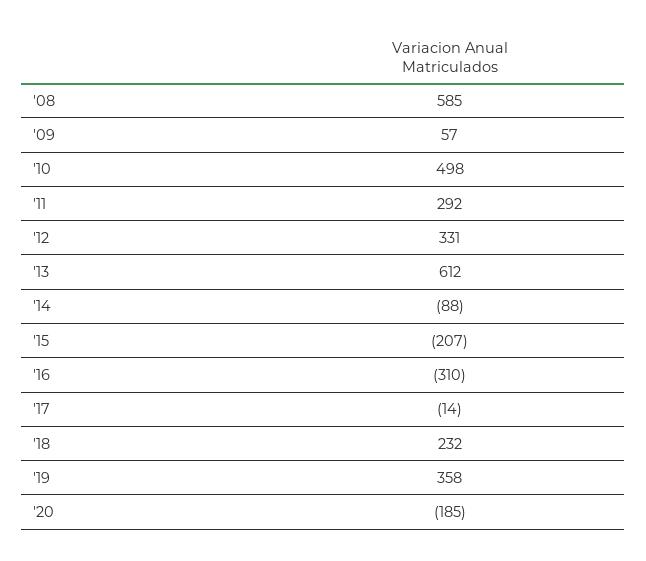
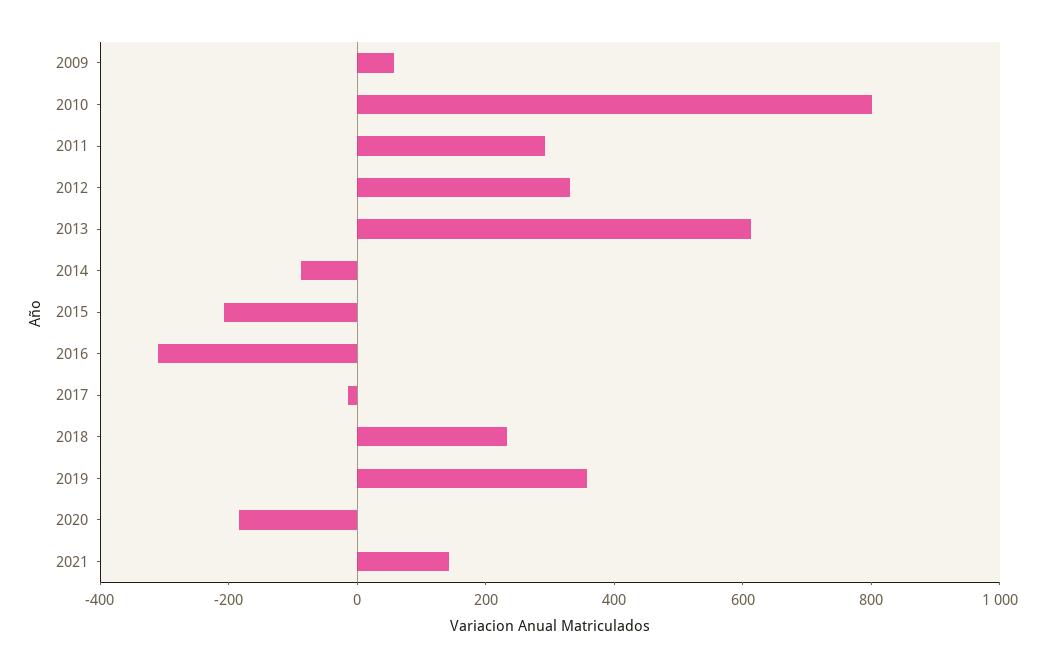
'08: 585 -> none
'10: 498 -> 800
2021: none -> 150

